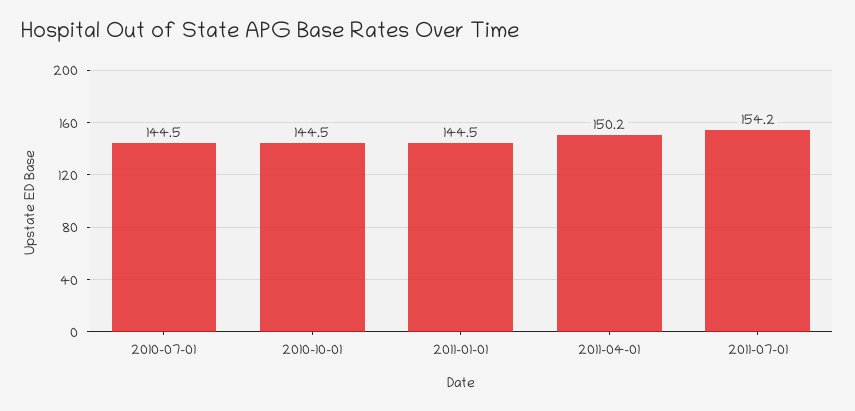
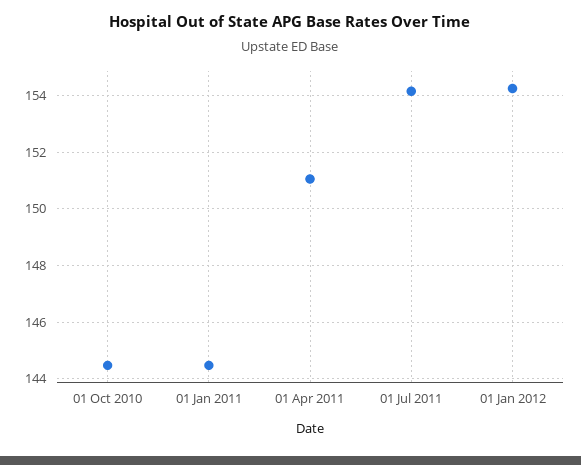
2010-07-01: 144.5 -> none
2011-04-01: 150.2 -> 151
01 Jan 2012: none -> 154.25

